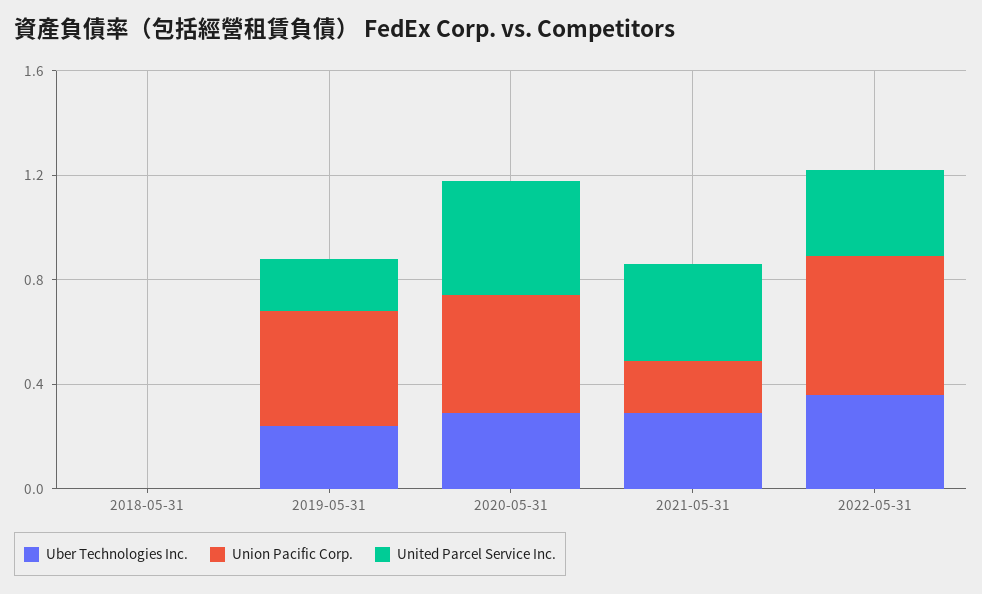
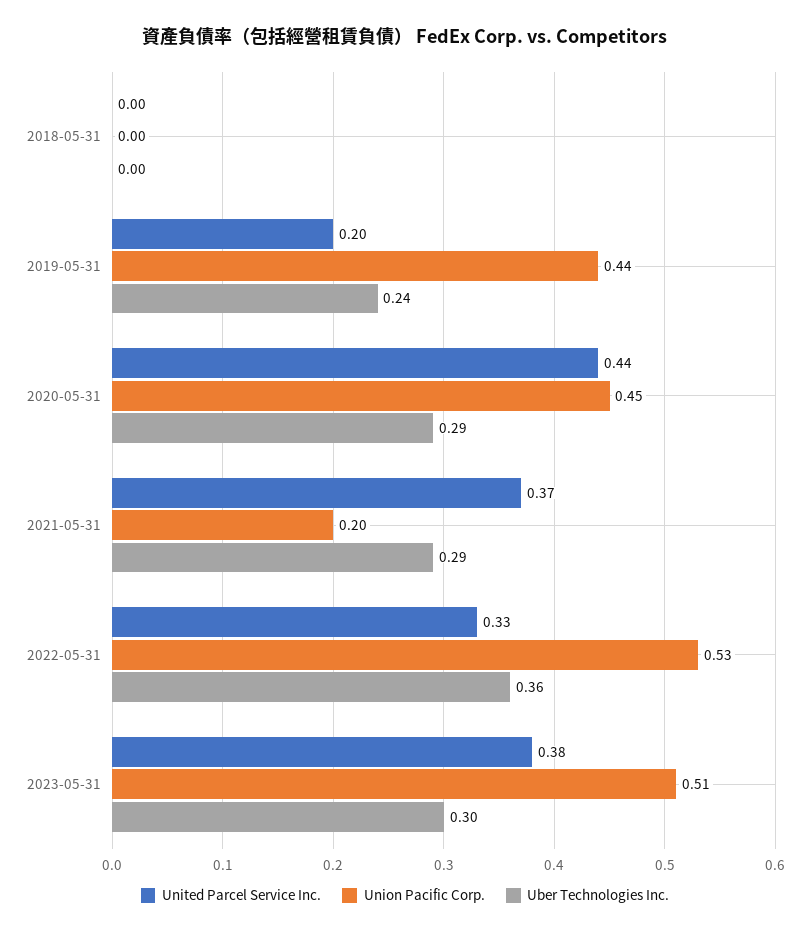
United Parcel Service Inc., 2023-05-31: none -> 0.38
Union Pacific Corp., 2023-05-31: none -> 0.51
Uber Technologies Inc., 2023-05-31: none -> 0.3

